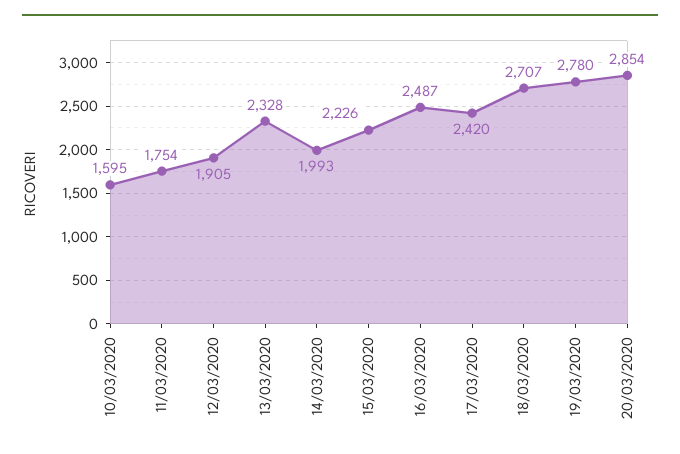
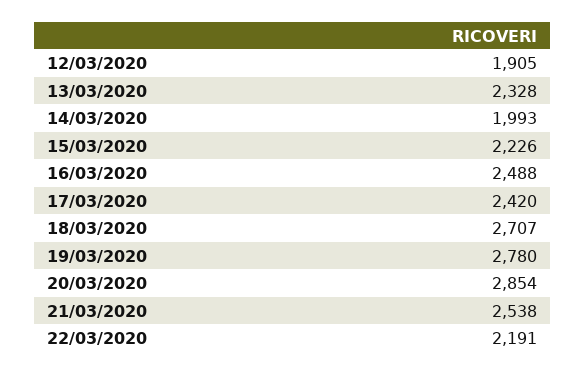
10/03/2020: 1595 -> none
11/03/2020: 1754 -> none
16/03/2020: 2487 -> 2488
21/03/2020: none -> 2538
22/03/2020: none -> 2191

